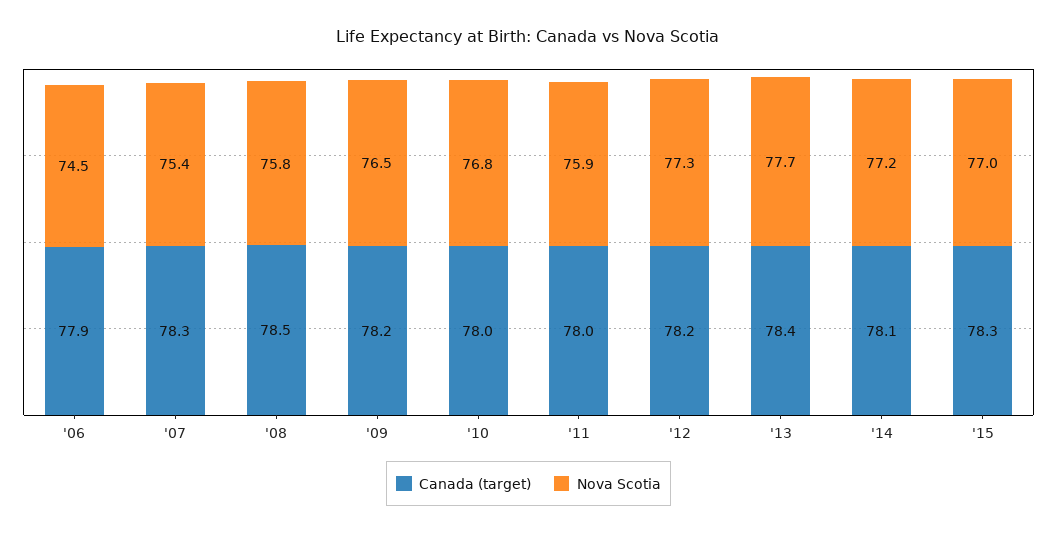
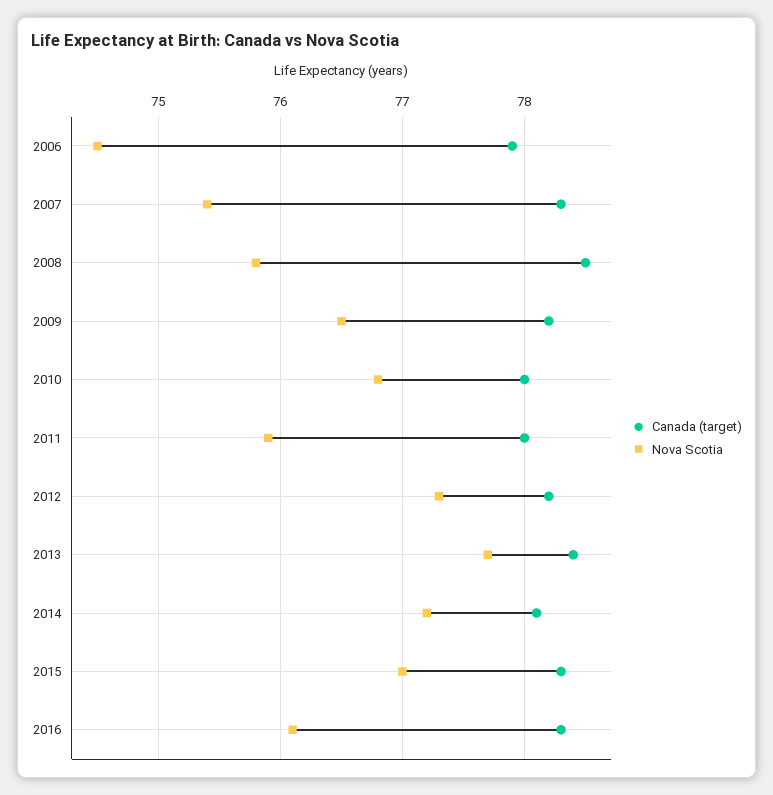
Canada (target), 2016: none -> 78.3
Nova Scotia, 2016: none -> 76.1

